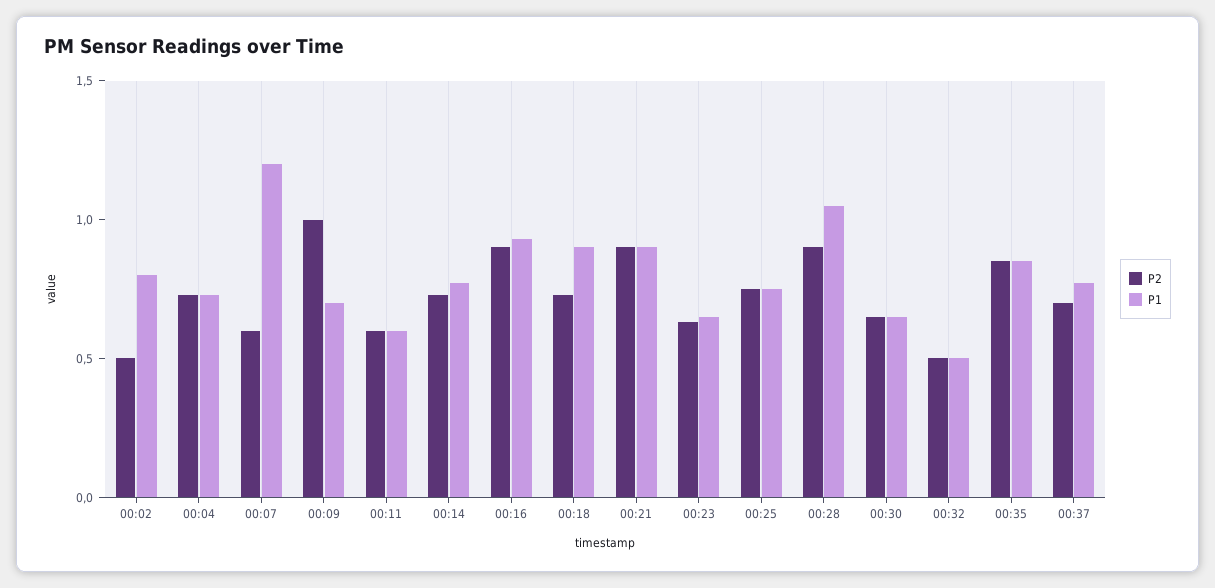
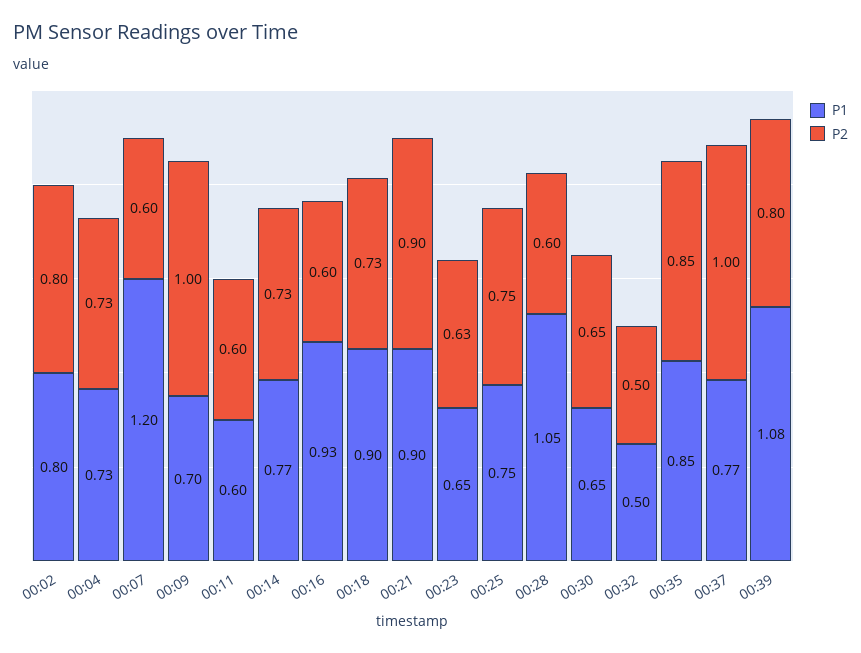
P2, 00:02: 0.5 -> 0.8
P2, 00:16: 0.9 -> 0.6
P2, 00:28: 0.9 -> 0.6
P2, 00:37: 0.7 -> 1
P1, 00:39: none -> 1.08
P2, 00:39: none -> 0.8

